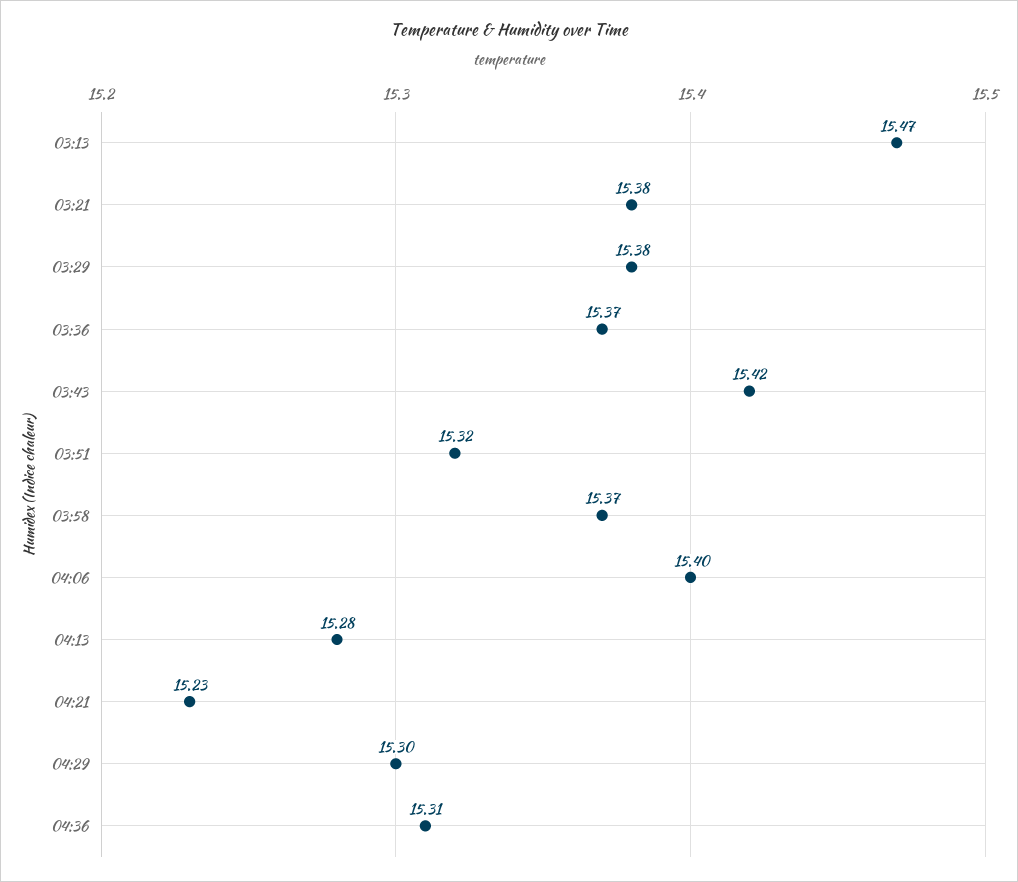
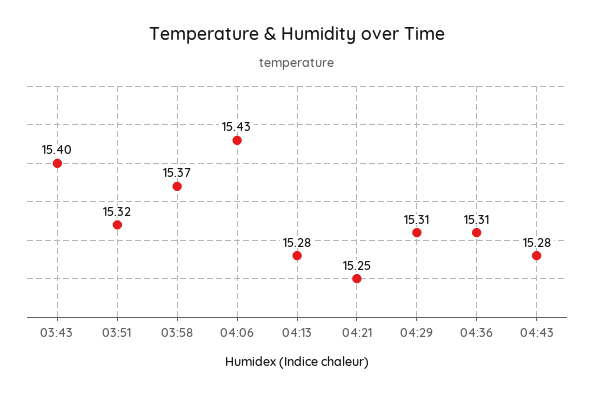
03:13: 15.47 -> none
03:21: 15.38 -> none
03:29: 15.38 -> none
03:36: 15.37 -> none
03:43: 15.42 -> 15.4
04:06: 15.4 -> 15.43
04:21: 15.23 -> 15.25
04:29: 15.3 -> 15.31
04:43: none -> 15.28

